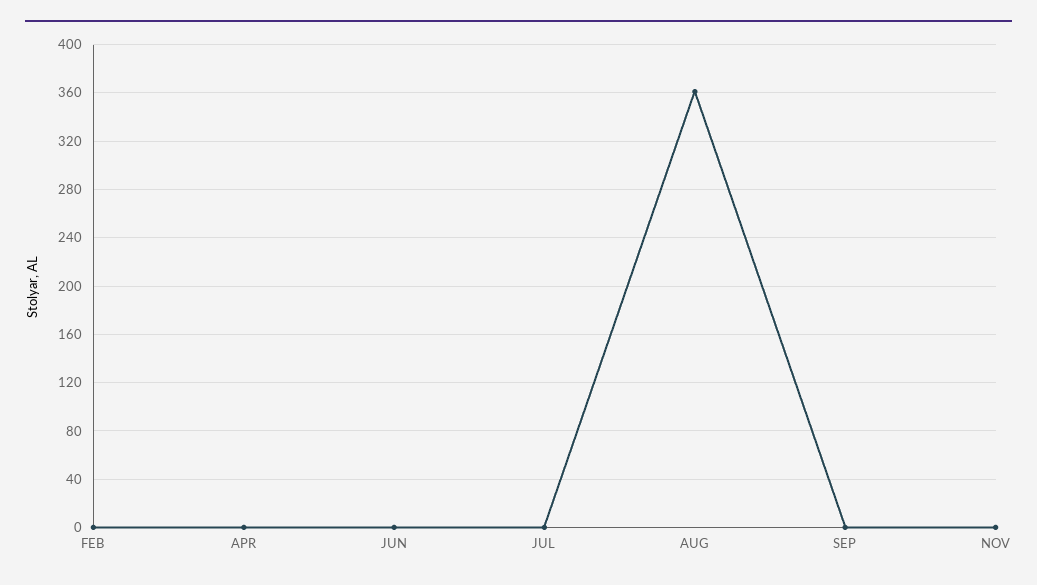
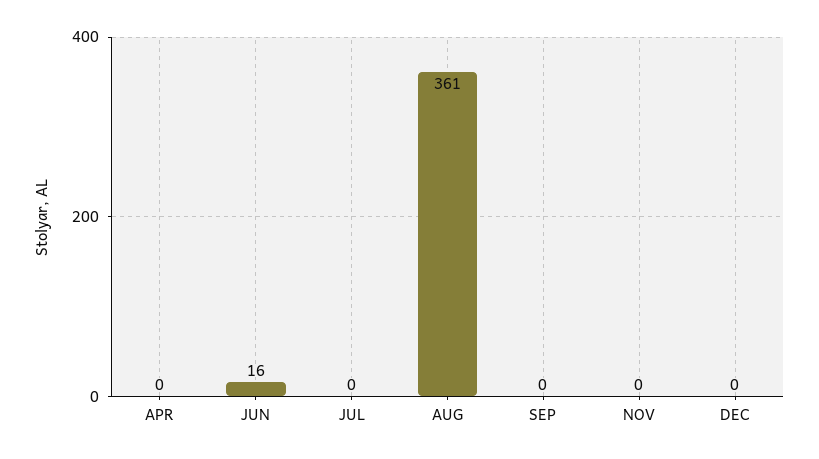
FEB: 0 -> none
JUN: 0 -> 16
DEC: none -> 0

